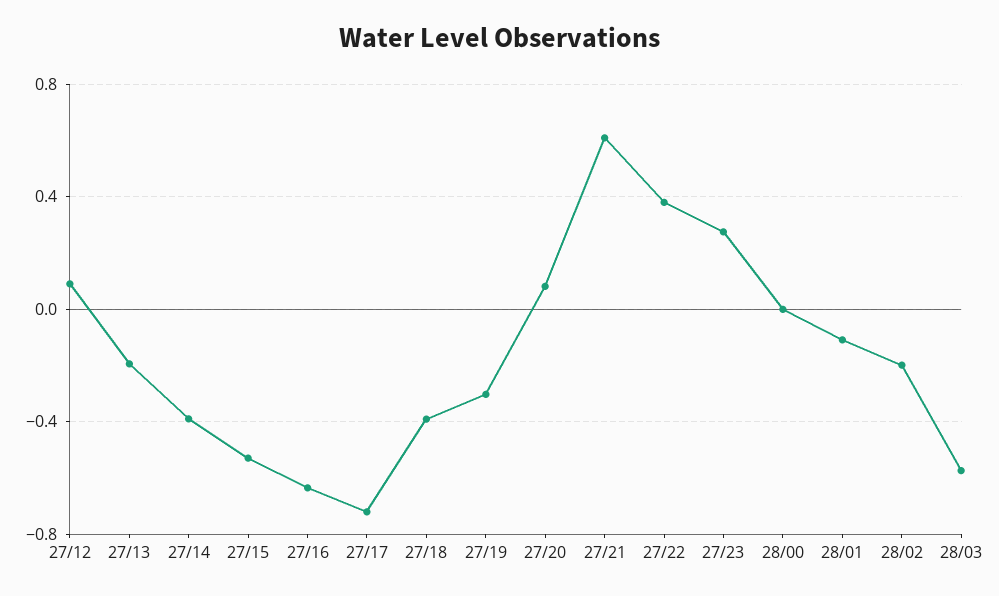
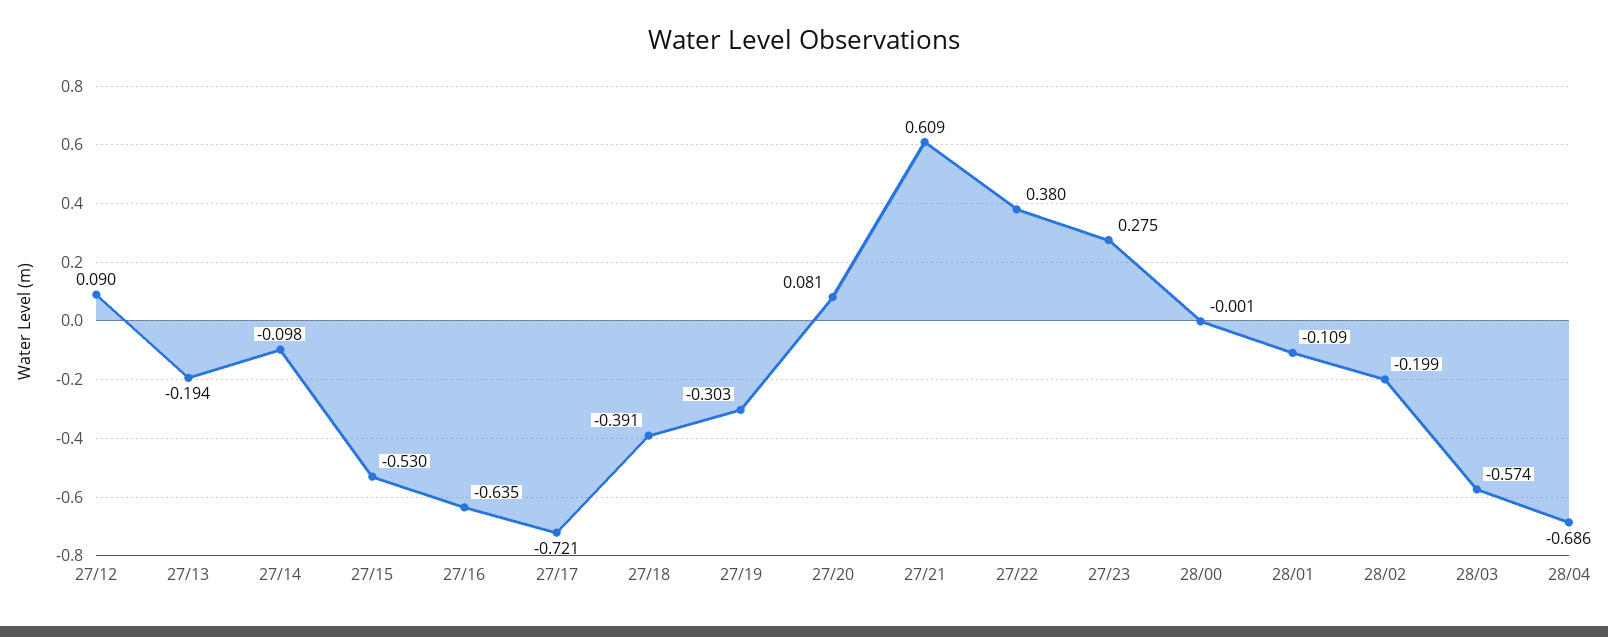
27/14: -0.4 -> -0.098
28/04: none -> -0.686

